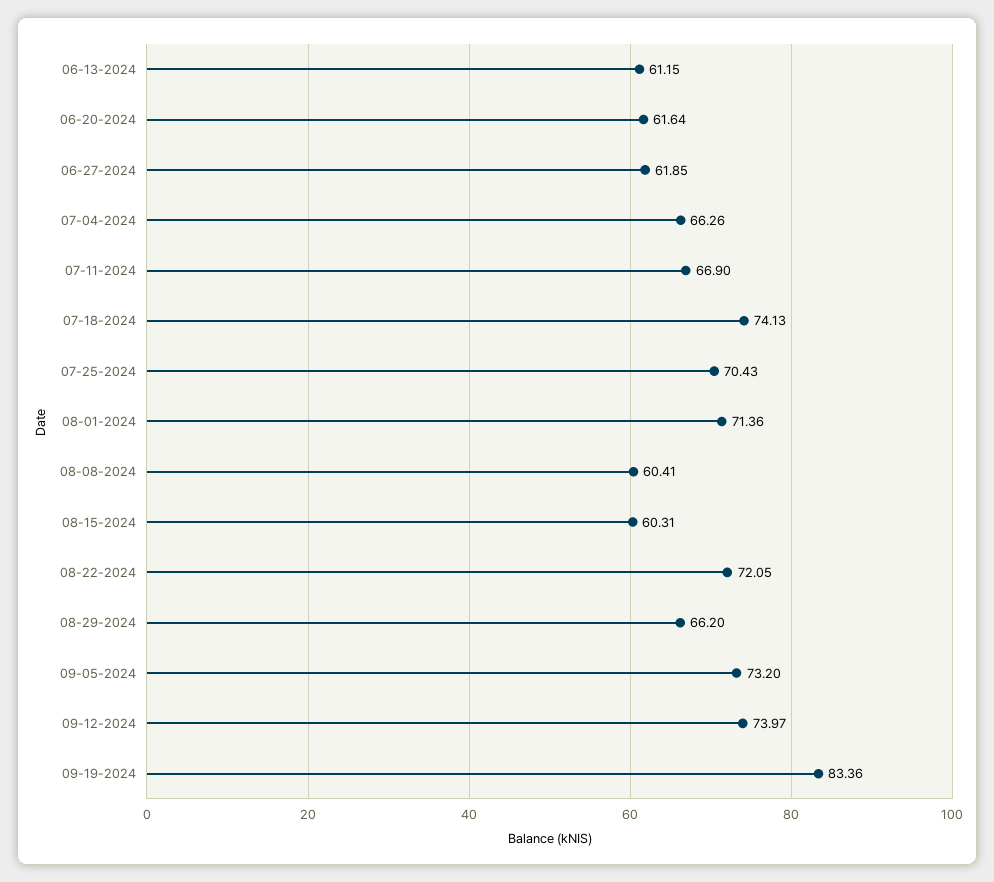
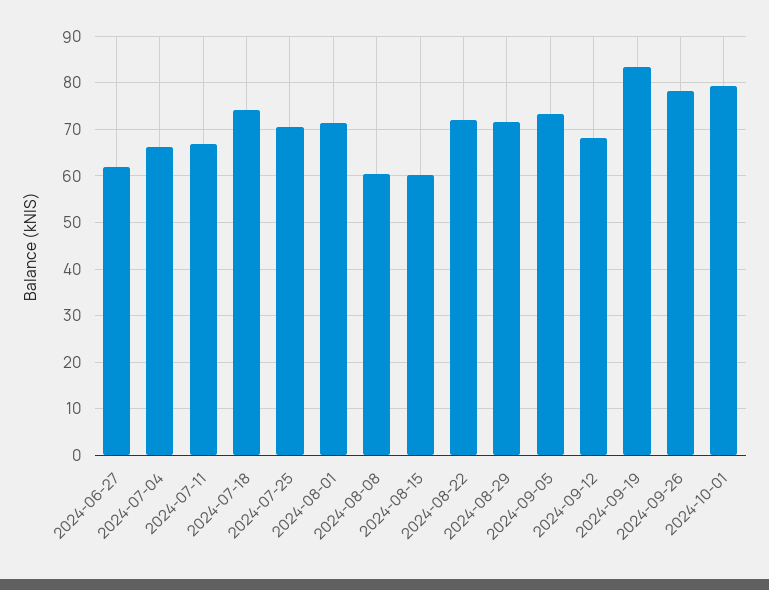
06-13-2024: 61.15 -> none
06-20-2024: 61.64 -> none
08-29-2024: 66.2 -> 72
09-12-2024: 73.97 -> 68
2024-09-26: none -> 78
2024-10-01: none -> 80

